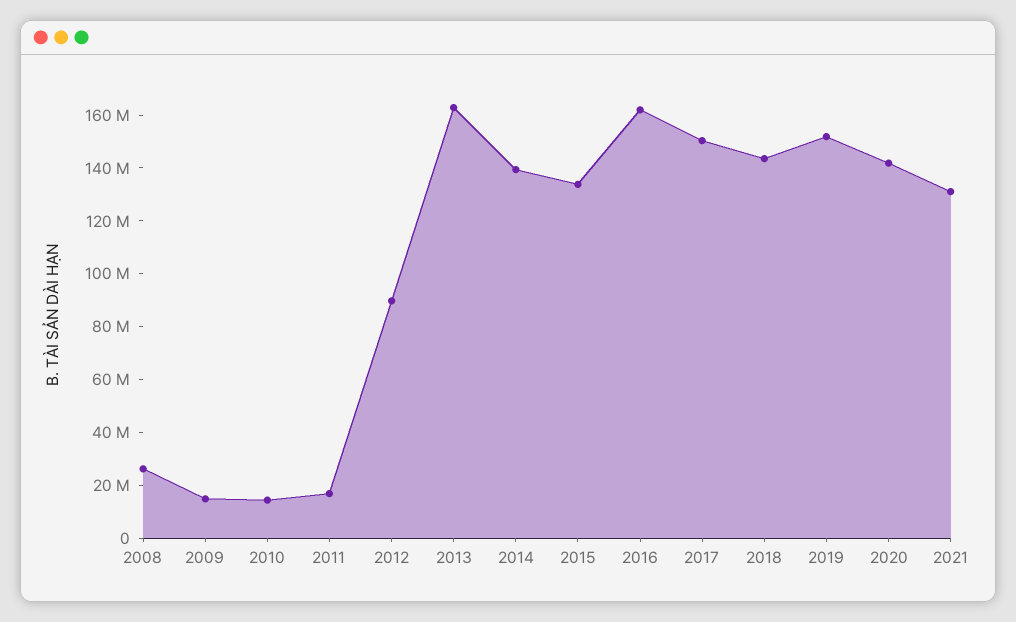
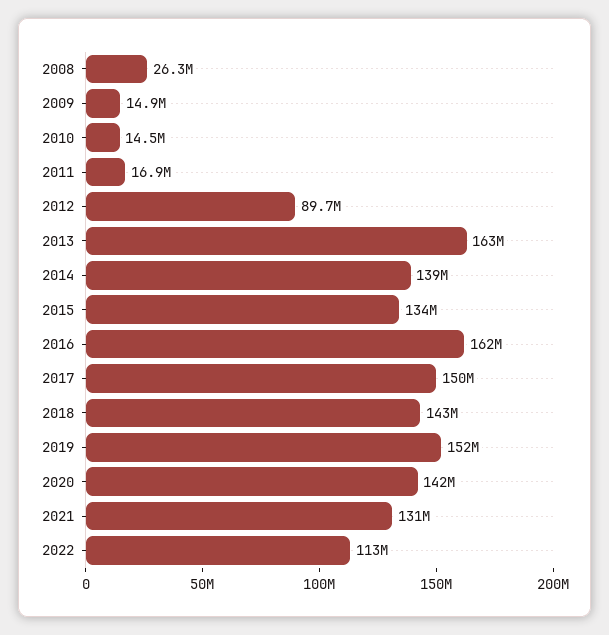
2022: none -> 113000000

